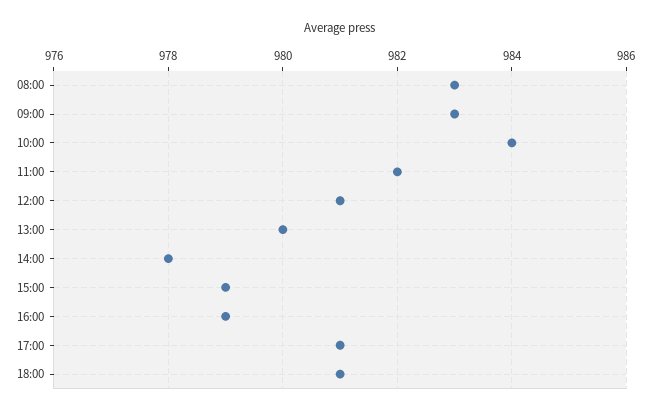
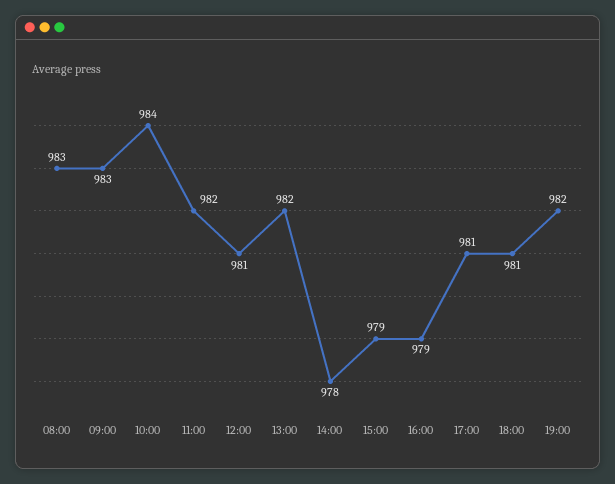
13:00: 980 -> 982
19:00: none -> 982

